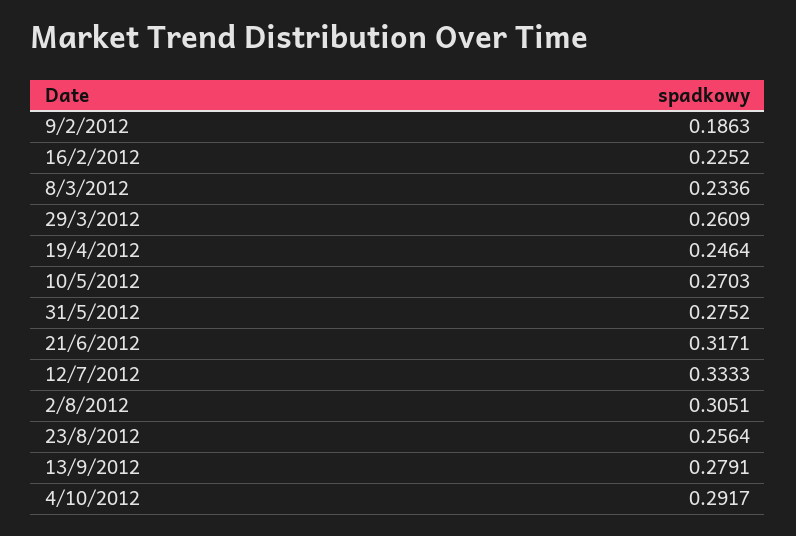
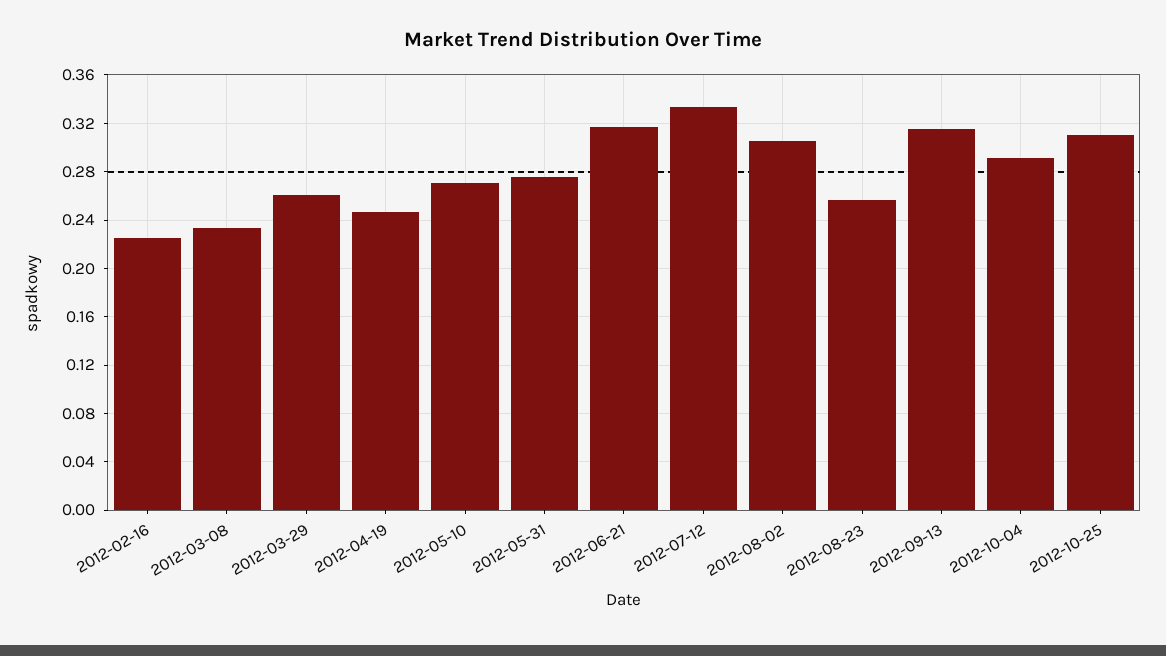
9/2/2012: 0.1863 -> none
13/9/2012: 0.2791 -> 0.315
2012-10-25: none -> 0.31

